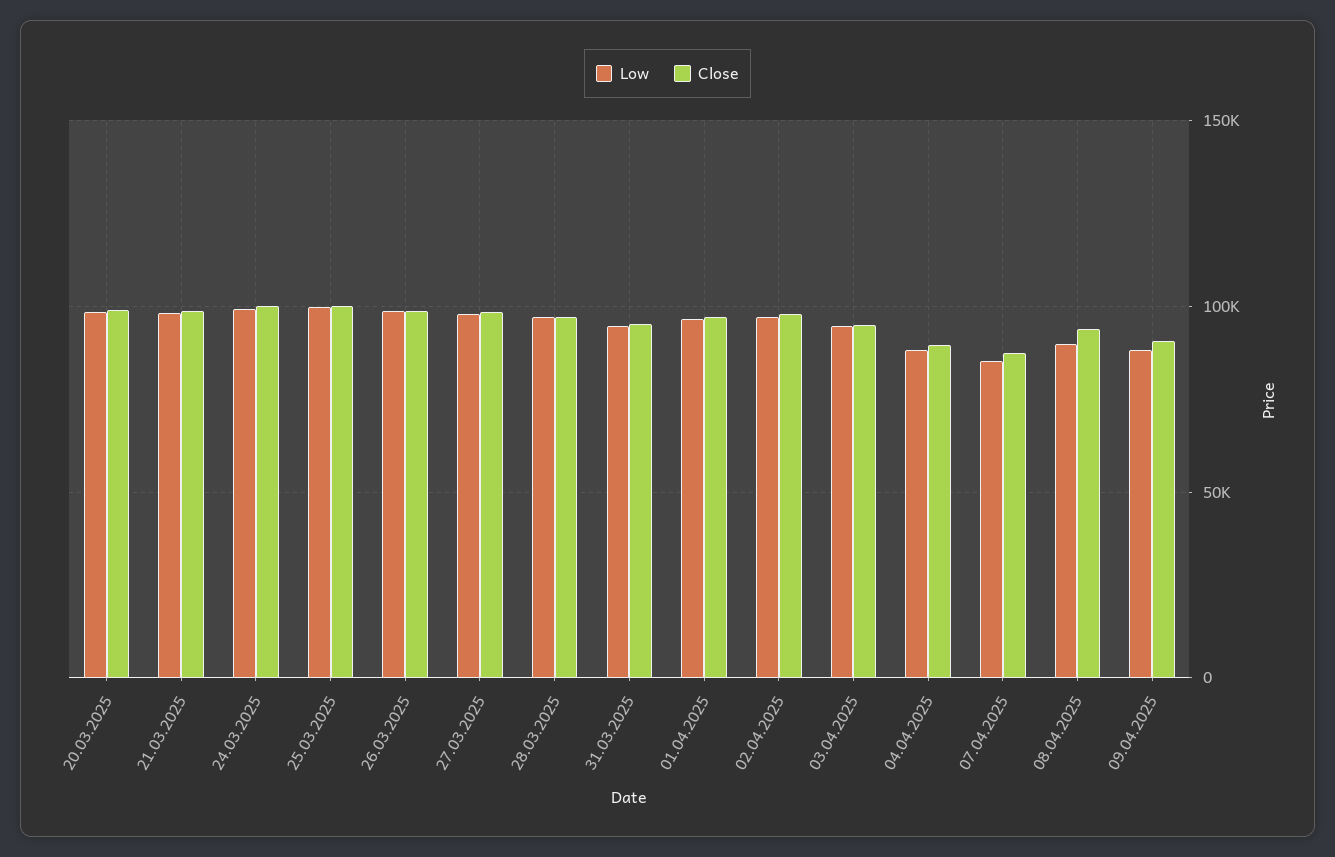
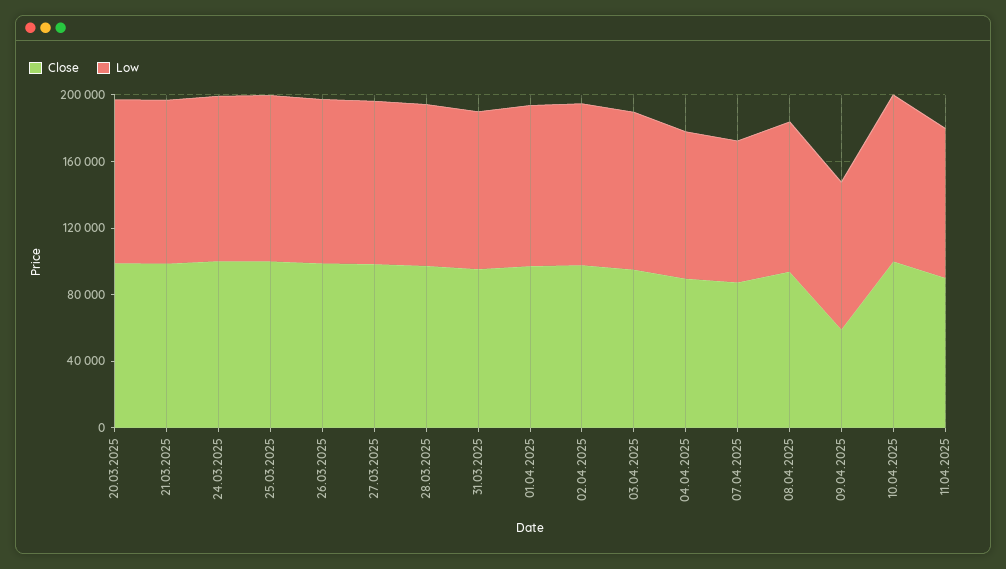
Close, 09.04.2025: 90000 -> 60000
Close, 10.04.2025: none -> 100000
Low, 10.04.2025: none -> 100000
Close, 11.04.2025: none -> 90000
Low, 11.04.2025: none -> 90000

